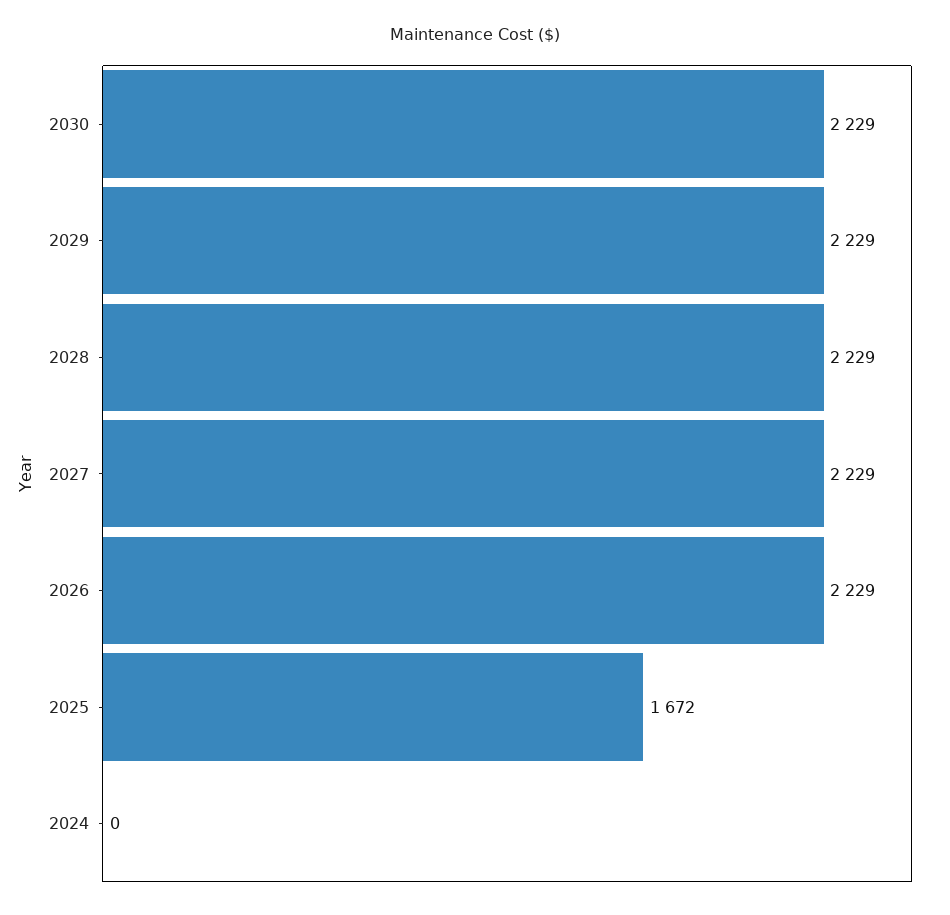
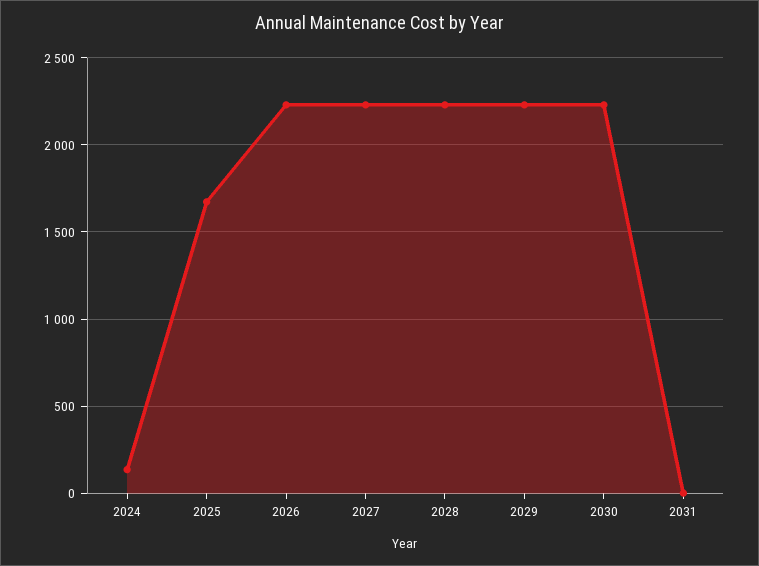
2024: 0 -> 150
2031: none -> 0

